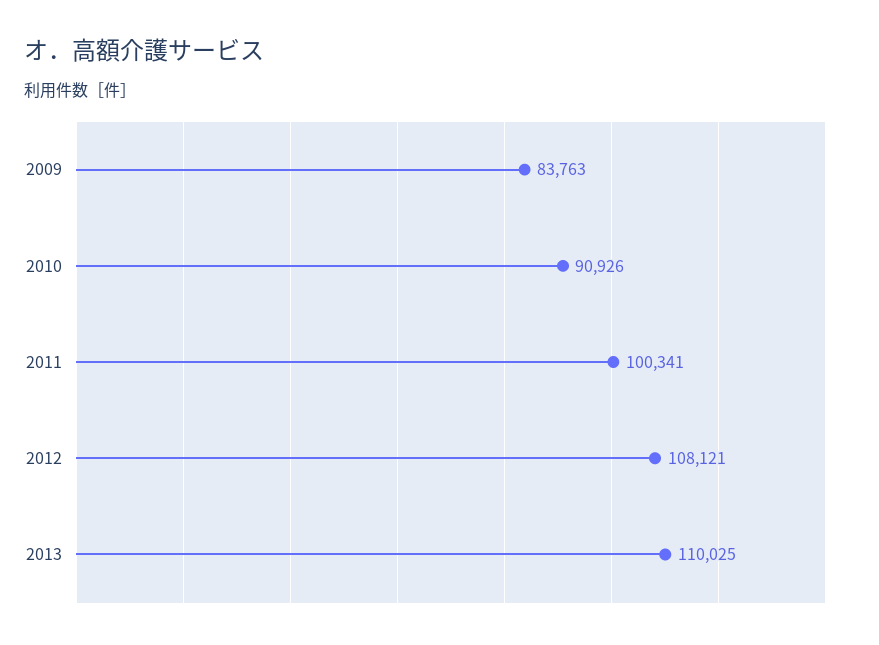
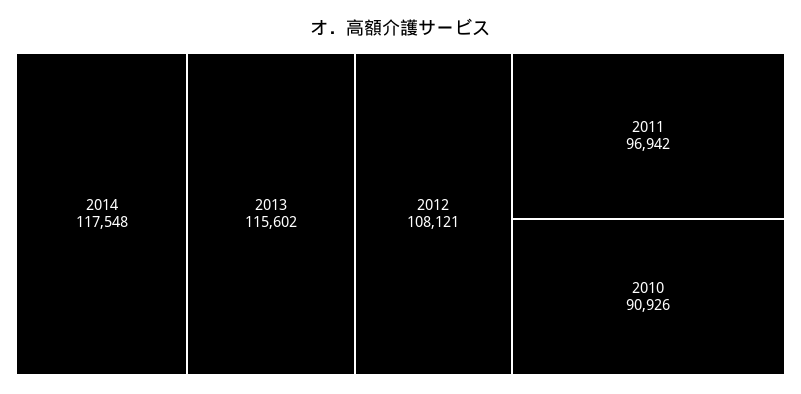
2009: 83763 -> none
2011: 100341 -> 96942
2013: 110025 -> 115602
2014: none -> 117548

